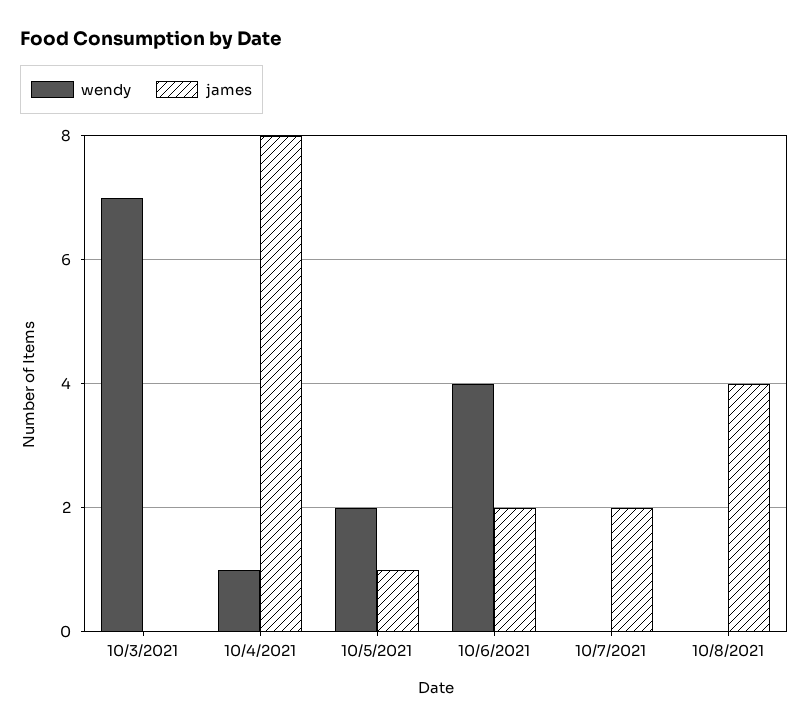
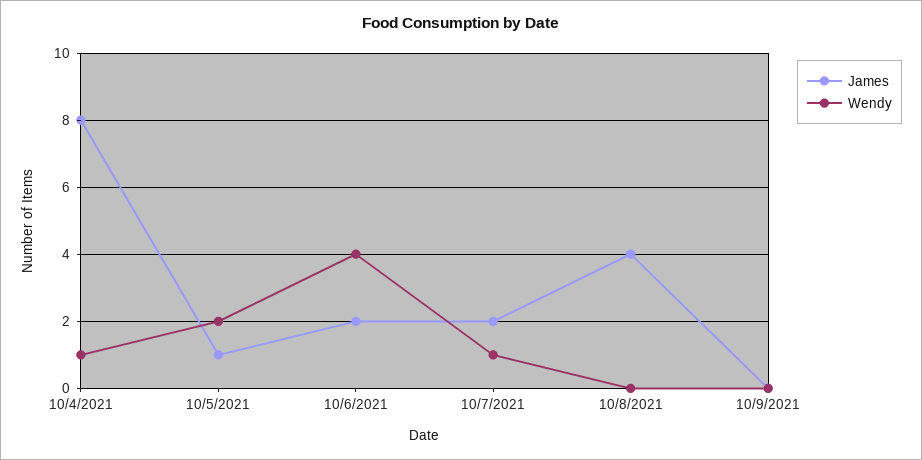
wendy, 10/3/2021: 7 -> none
james, 10/3/2021: 0 -> none
wendy, 10/7/2021: 0 -> 1
james, 10/9/2021: none -> 0
wendy, 10/9/2021: none -> 0

